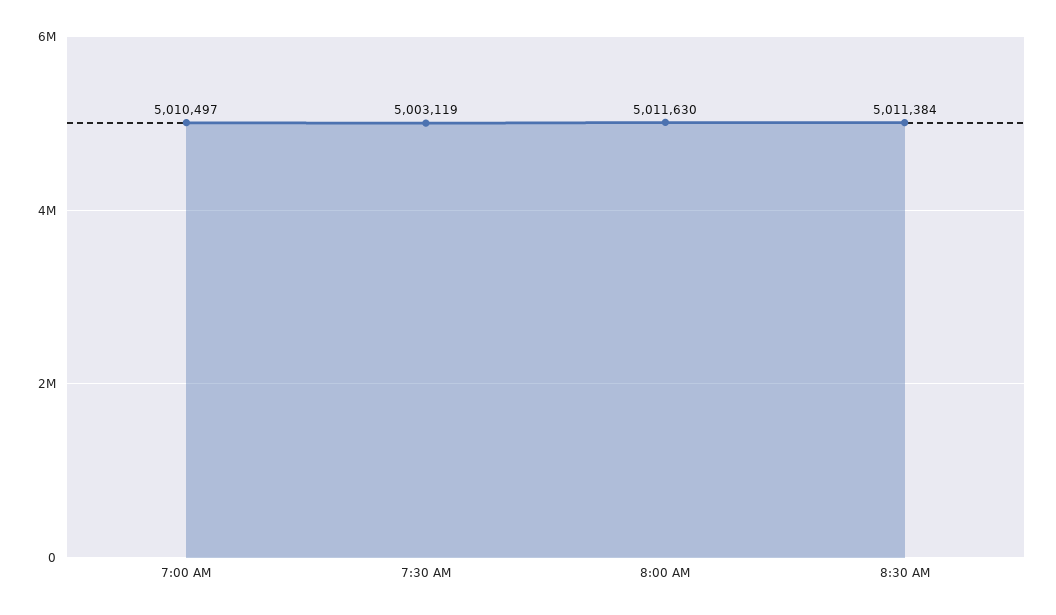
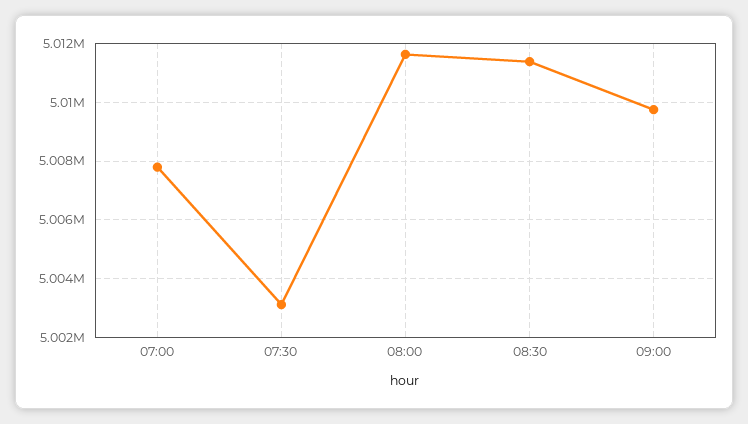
7:00 AM: 5010497 -> 5007750
09:00: none -> 5009750

